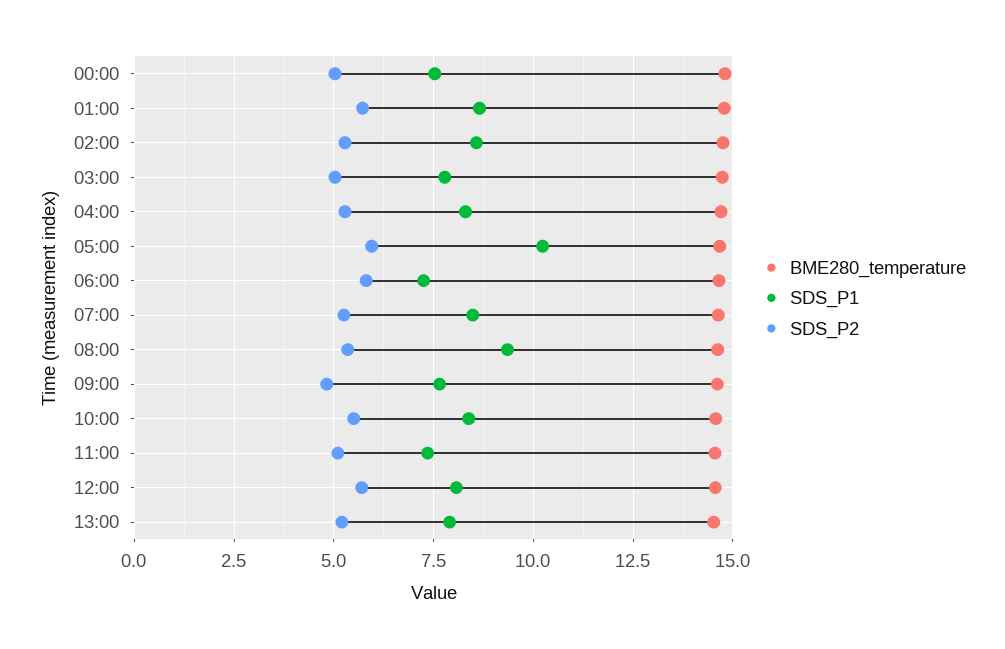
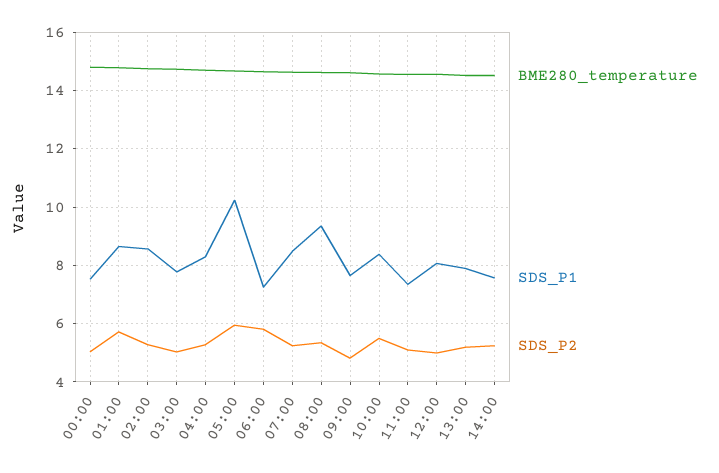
SDS_P2, 12:00: 5.75 -> 5
BME280_temperature, 14:00: none -> 14.5
SDS_P1, 14:00: none -> 7.5
SDS_P2, 14:00: none -> 5.25

